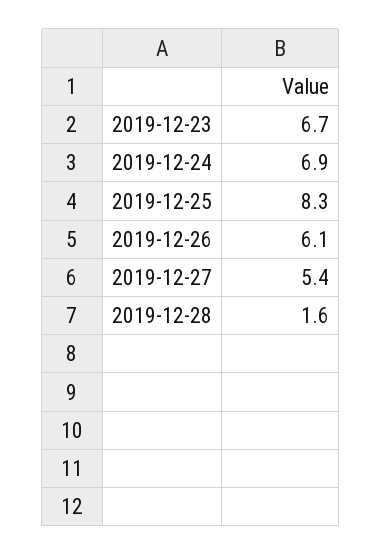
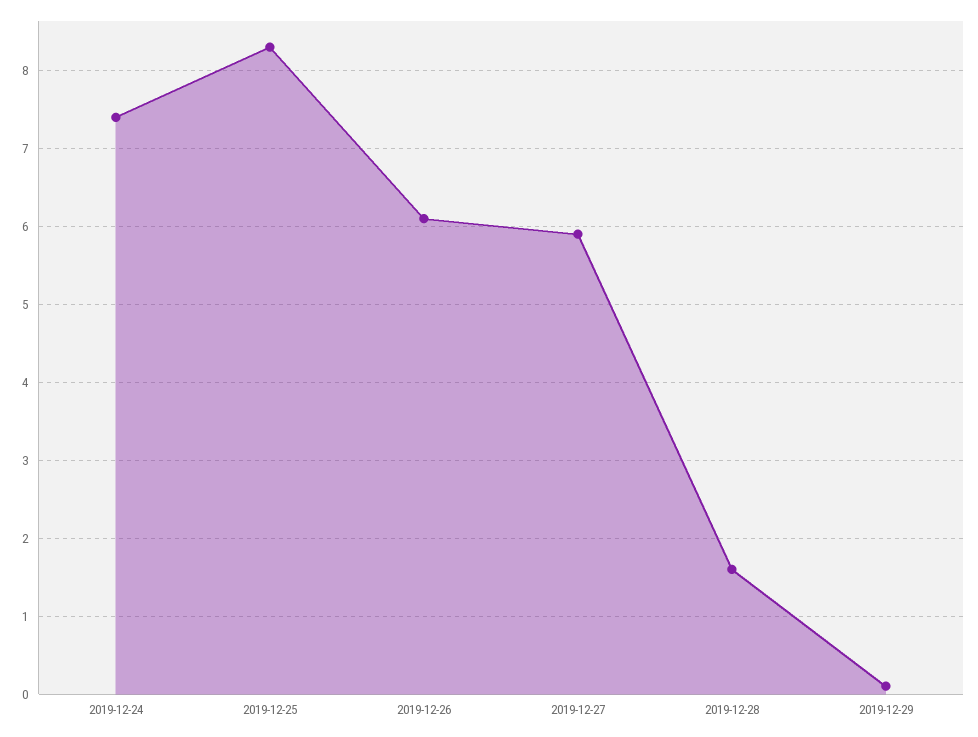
2019-12-23: 6.7 -> none
2019-12-24: 6.9 -> 7.4
2019-12-27: 5.4 -> 5.9
2019-12-29: none -> 0.1

